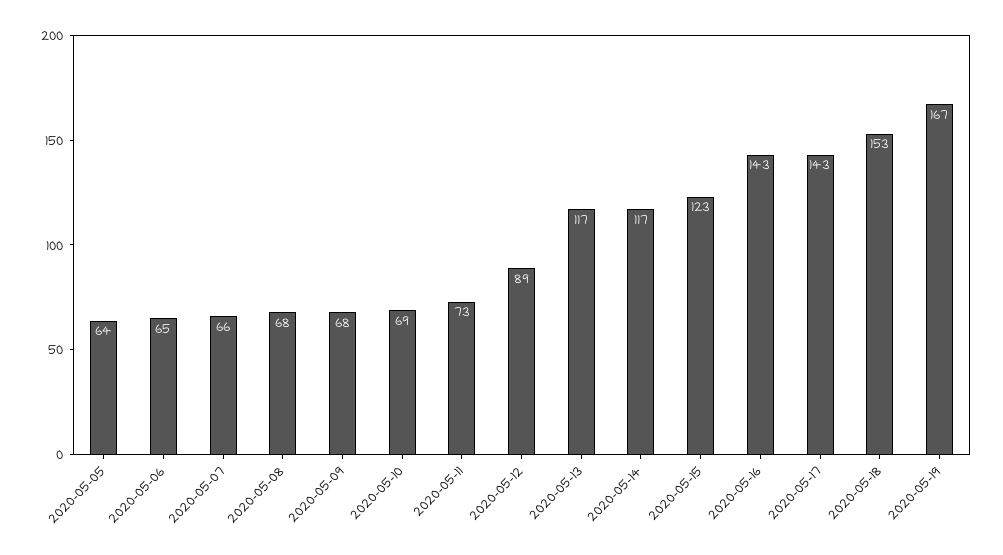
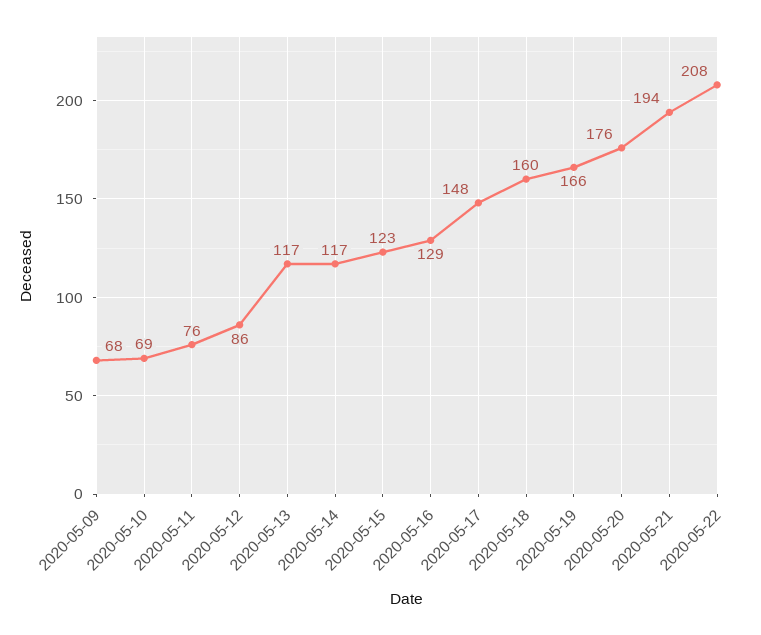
2020-05-05: 64 -> none
2020-05-06: 65 -> none
2020-05-07: 66 -> none
2020-05-08: 68 -> none
2020-05-11: 73 -> 76
2020-05-12: 89 -> 86
2020-05-16: 143 -> 129
2020-05-17: 143 -> 148
2020-05-18: 153 -> 160
2020-05-19: 167 -> 166
2020-05-20: none -> 176
2020-05-21: none -> 194
2020-05-22: none -> 208

